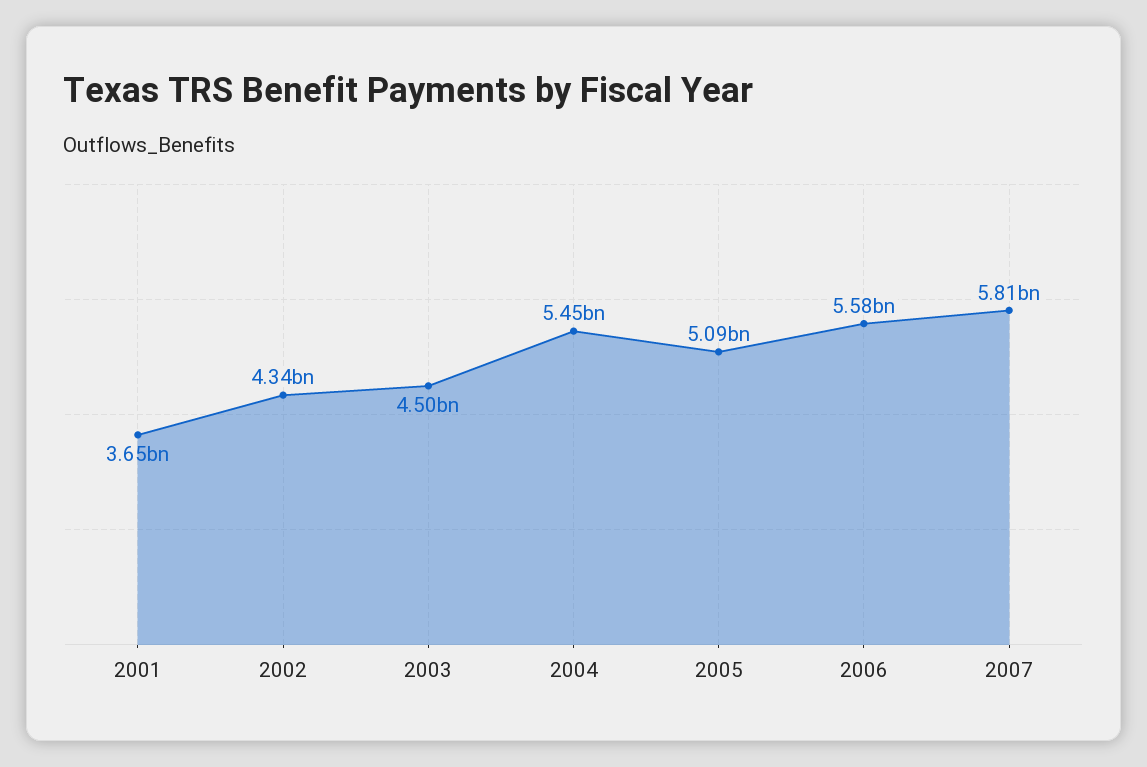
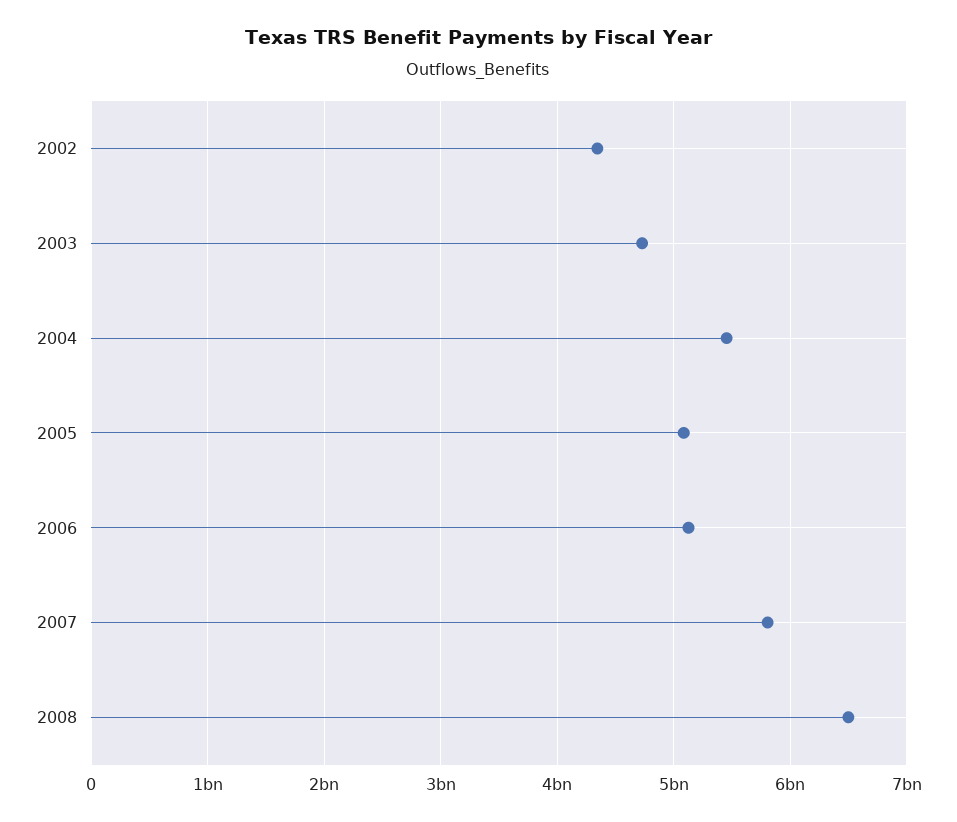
2001: 3650000000 -> none
2003: 4500000000 -> 4700000000
2006: 5580000000 -> 5100000000
2008: none -> 6500000000

